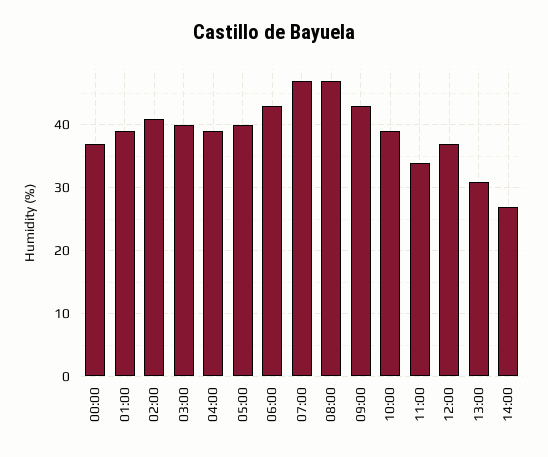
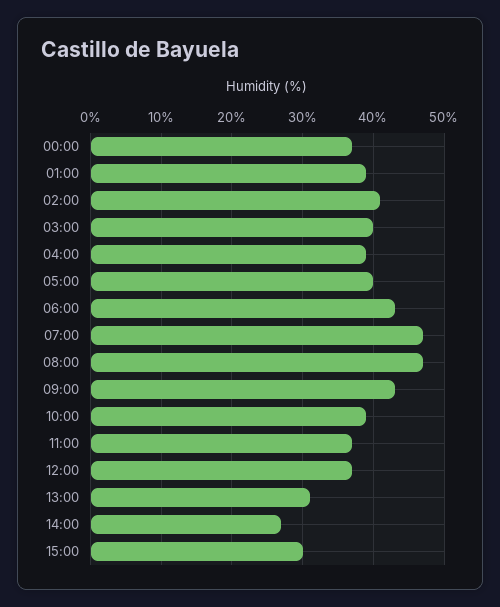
11:00: 34 -> 37
15:00: none -> 30

